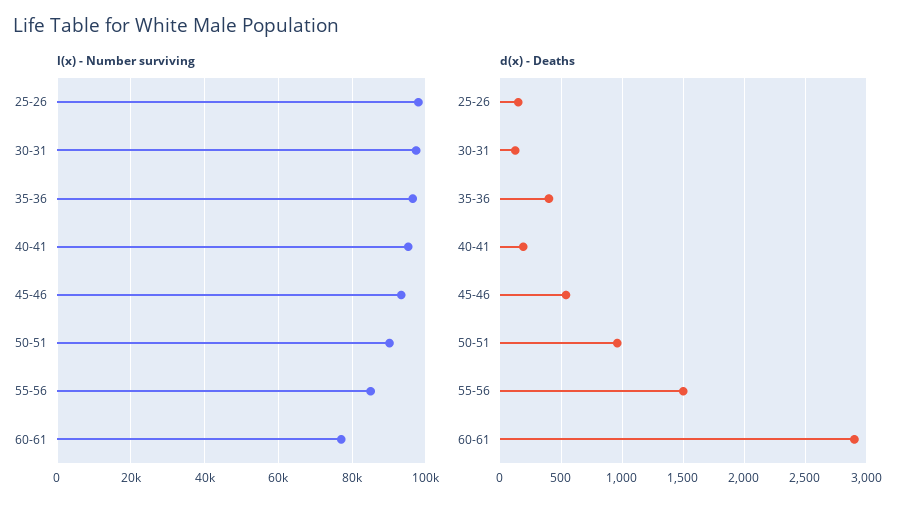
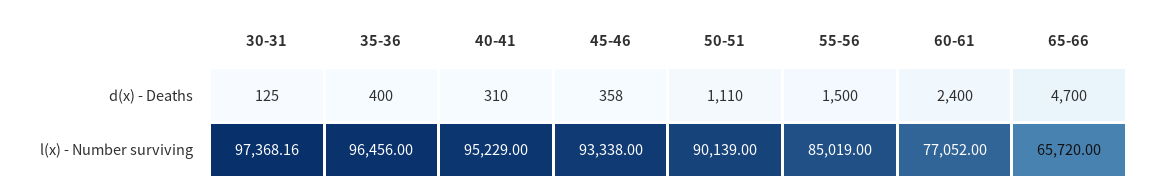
l(x) - Number surviving, 25-26: 98000 -> none
d(x) - Deaths, 25-26: 150 -> none
d(x) - Deaths, 40-41: 200 -> 310
d(x) - Deaths, 45-46: 550 -> 358
d(x) - Deaths, 50-51: 950 -> 1110
d(x) - Deaths, 60-61: 2900 -> 2400
d(x) - Deaths, 65-66: none -> 4700
l(x) - Number surviving, 65-66: none -> 65720

